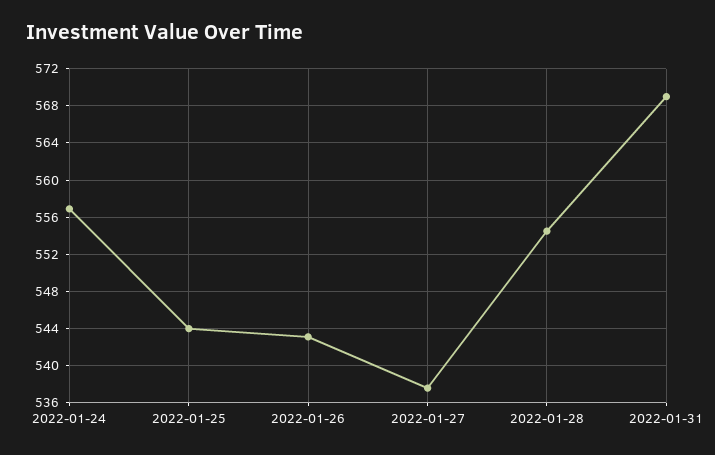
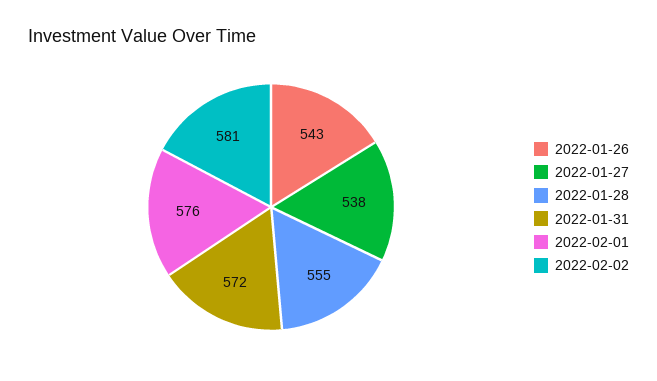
2022-01-24: 557 -> none
2022-01-25: 544 -> none
2022-01-31: 569 -> 572
2022-02-01: none -> 576
2022-02-02: none -> 581

